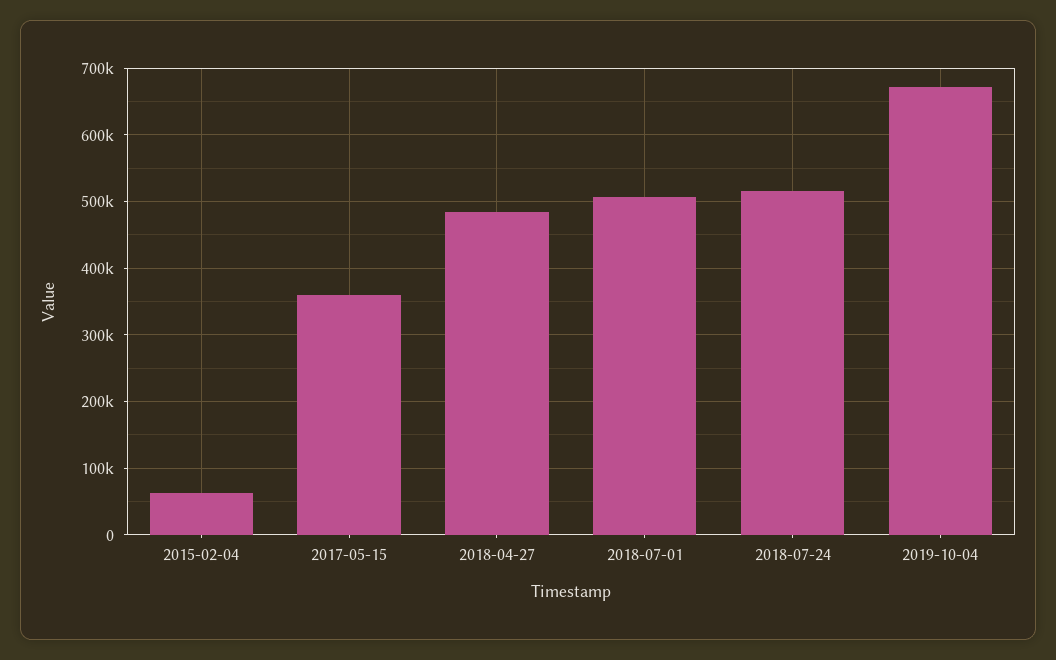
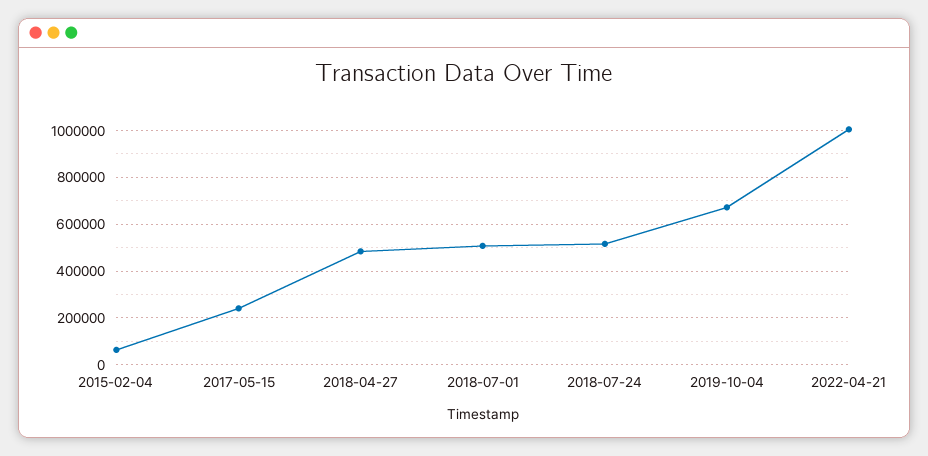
2017-05-15: 360000 -> 250000
2022-04-21: none -> 1000000

